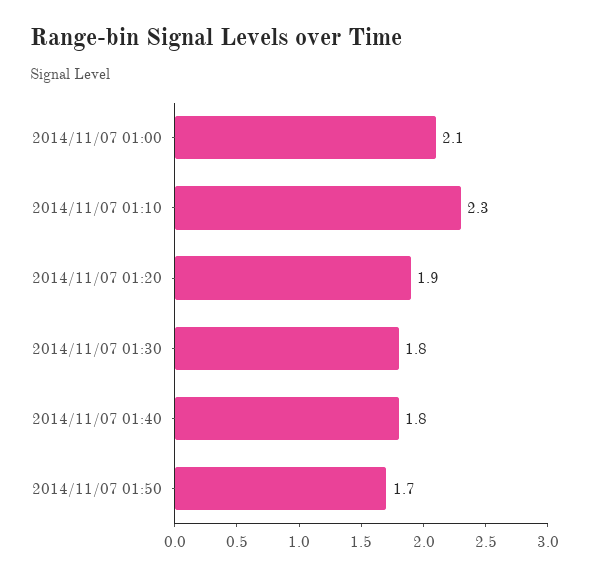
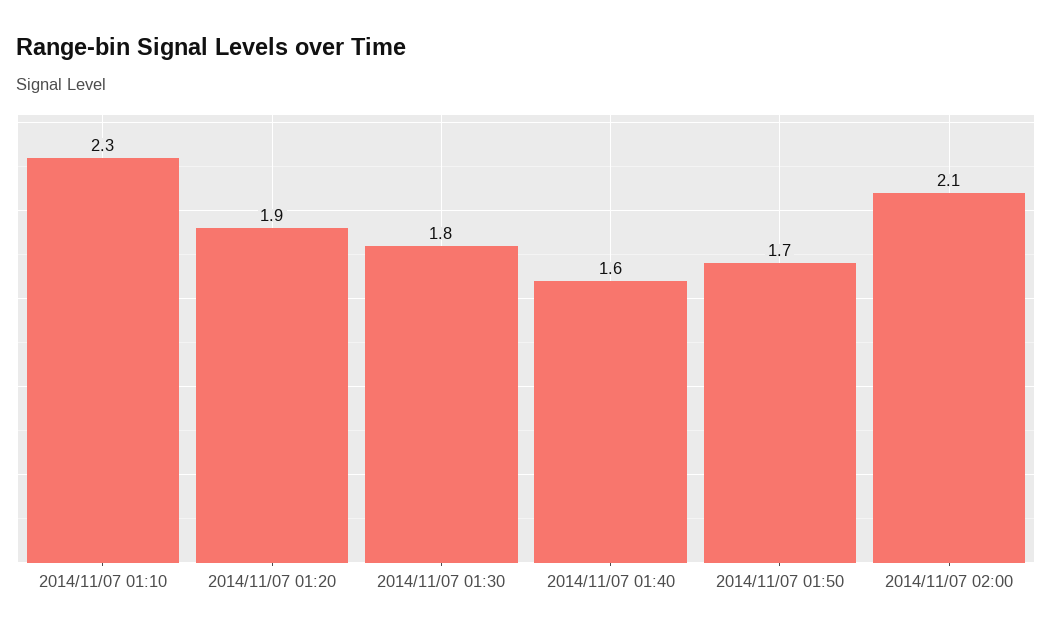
2014/11/07 01:00: 2.1 -> none
2014/11/07 01:40: 1.8 -> 1.6
2014/11/07 02:00: none -> 2.1

